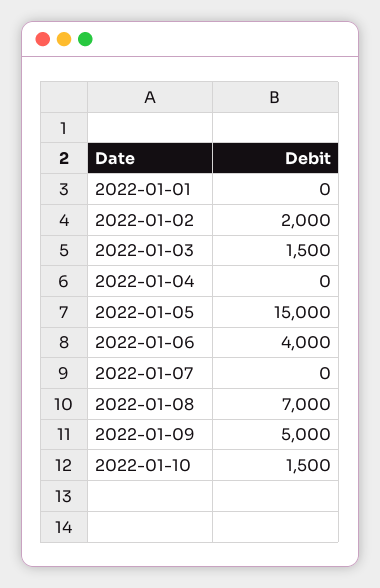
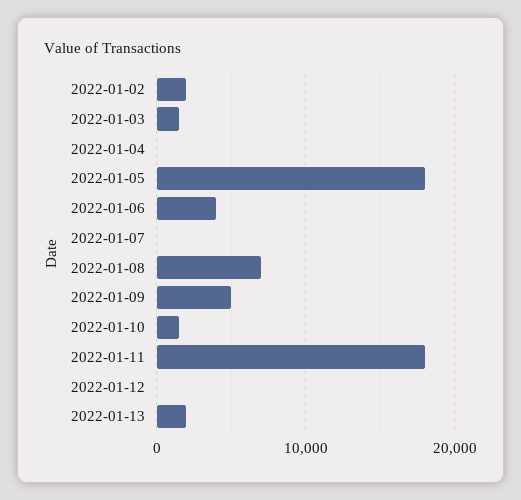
2022-01-01: 0 -> none
2022-01-05: 15000 -> 18000
2022-01-11: none -> 18000
2022-01-12: none -> 0
2022-01-13: none -> 2000

